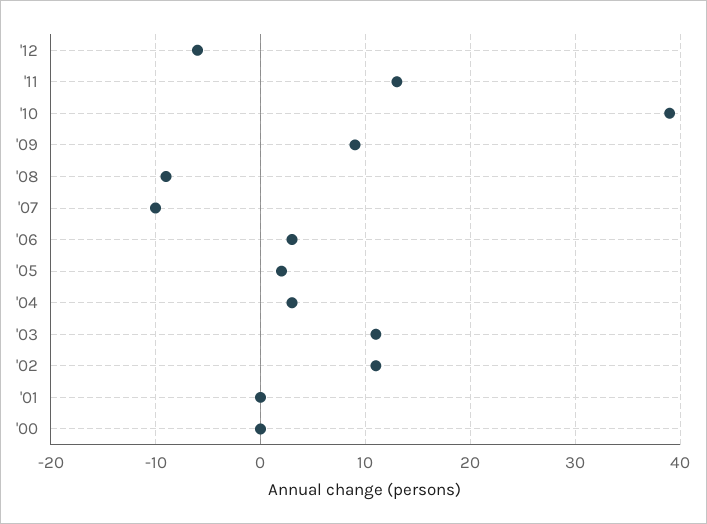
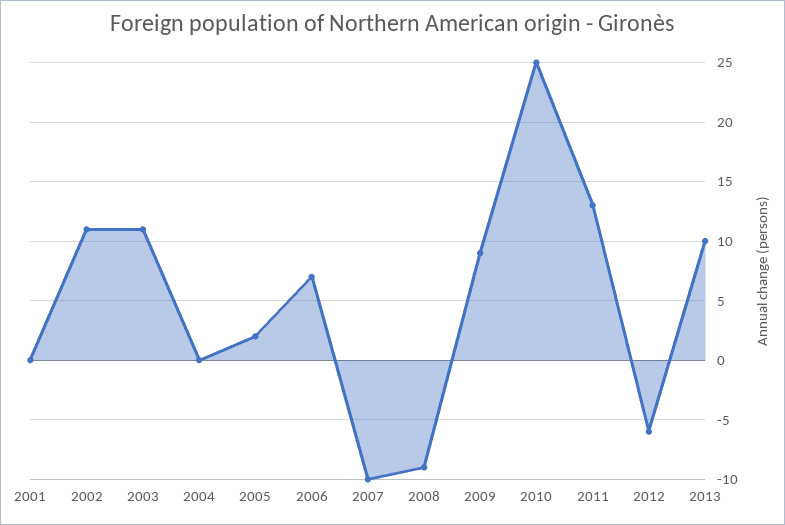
'10: 39 -> 25
'06: 3 -> 7
'04: 3 -> 0
'00: 0 -> none
2013: none -> 10

